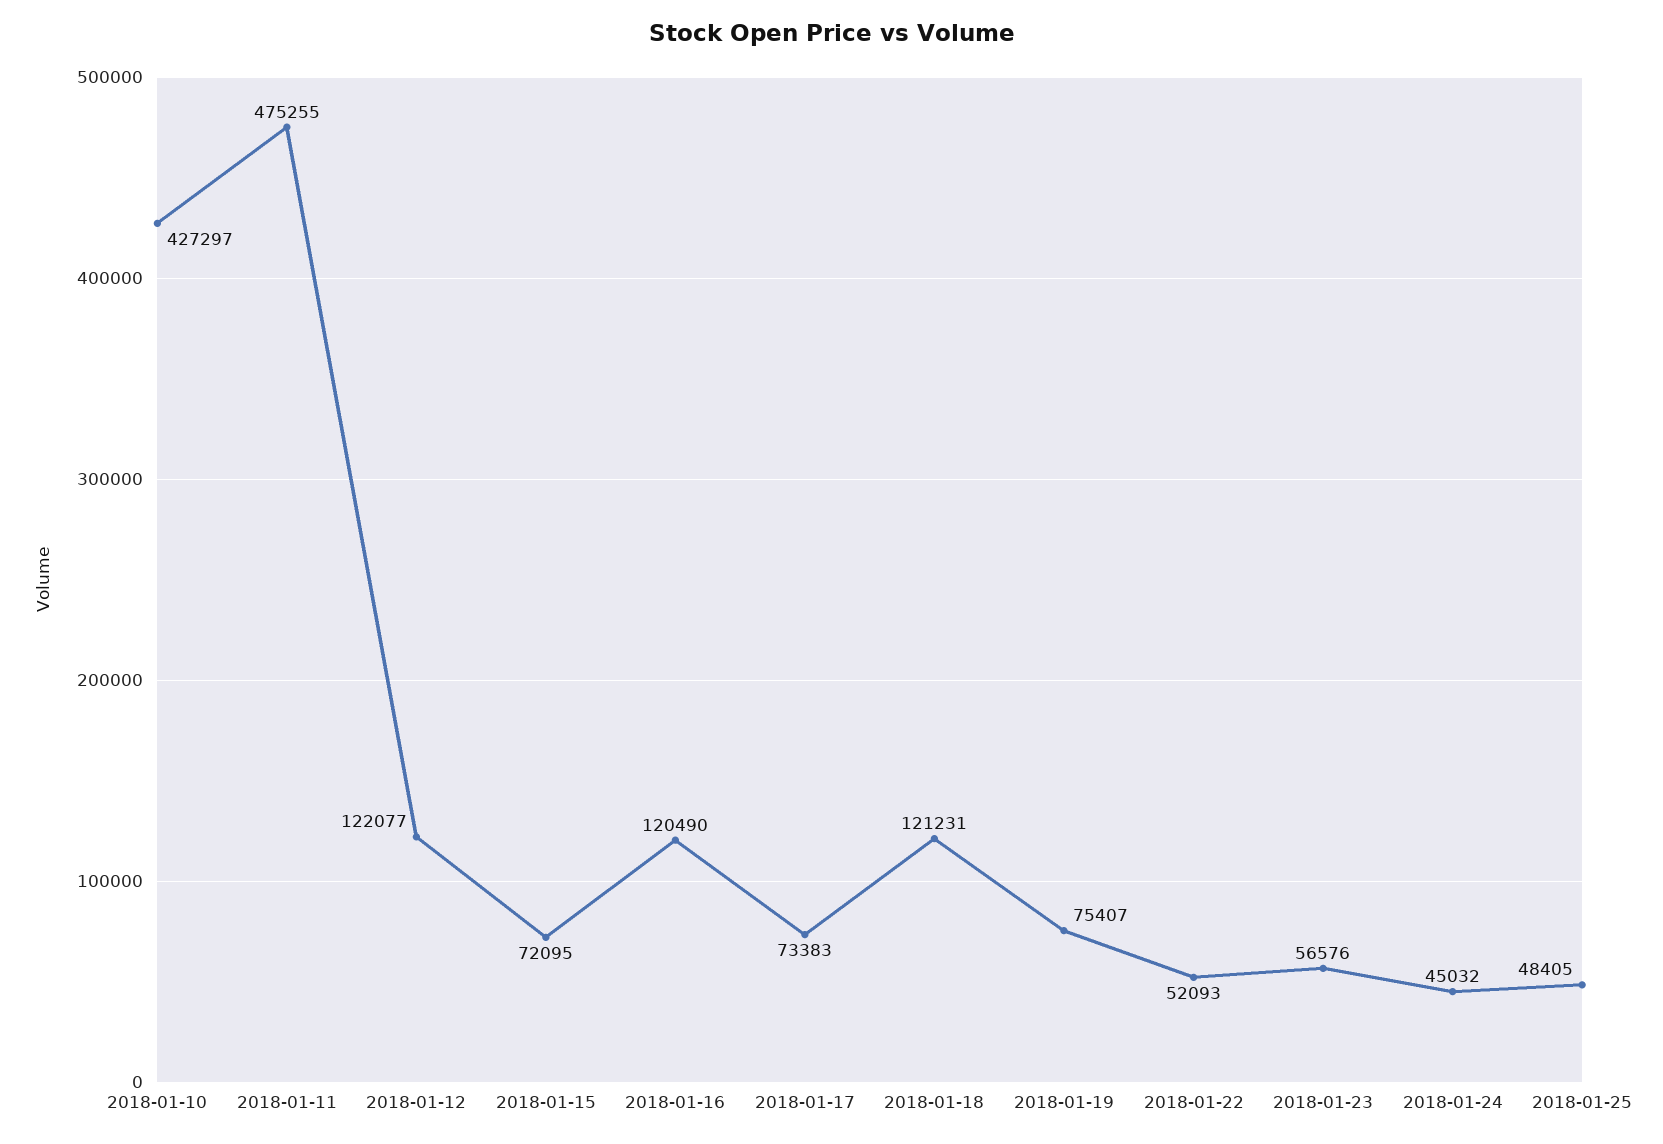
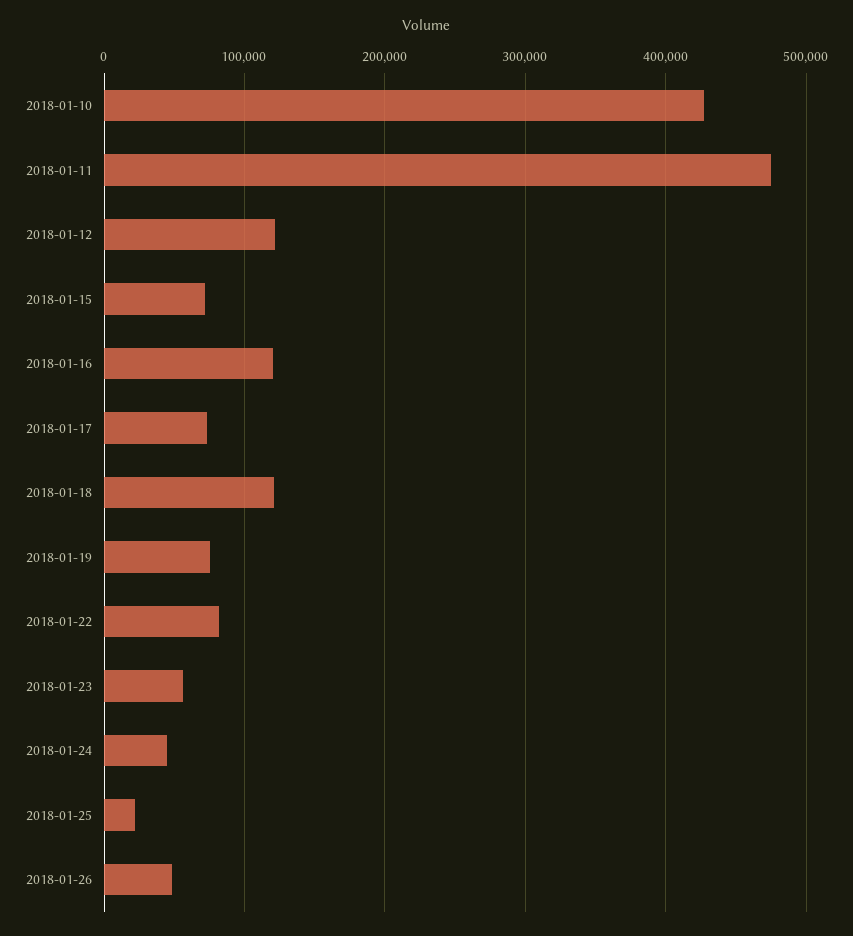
2018-01-22: 52093 -> 80000
2018-01-25: 48405 -> 20000
2018-01-26: none -> 50000

